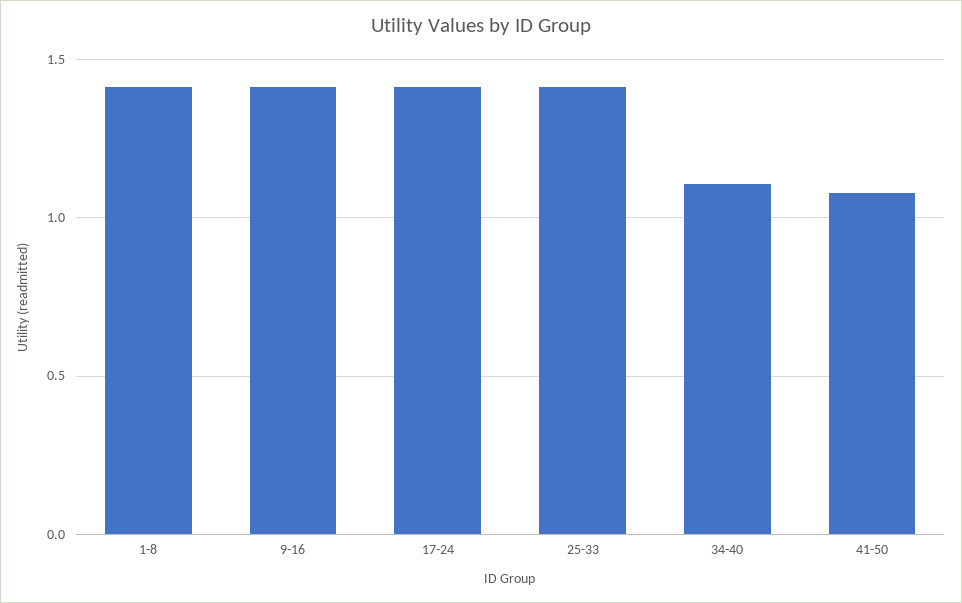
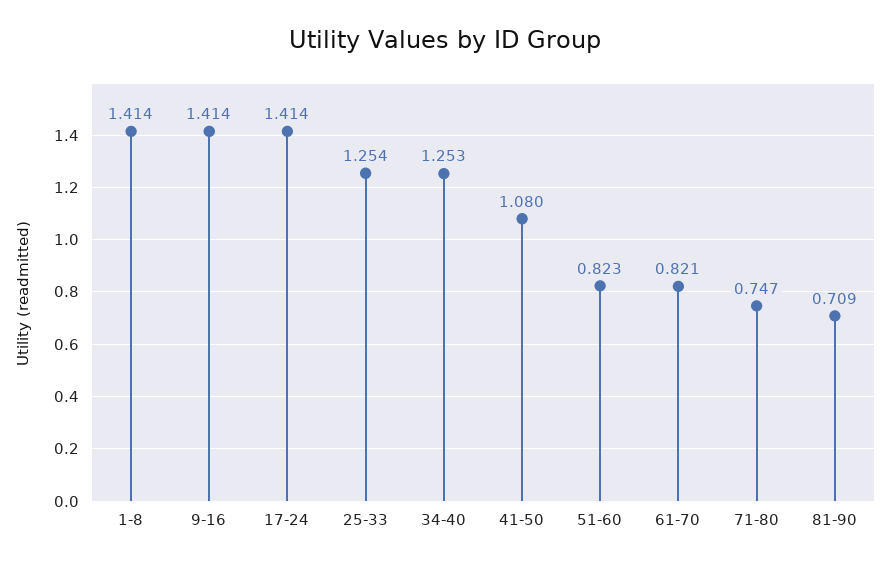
25-33: 1.4 -> 1.254
34-40: 1.1 -> 1.253
51-60: none -> 0.823
61-70: none -> 0.821
71-80: none -> 0.747
81-90: none -> 0.709

